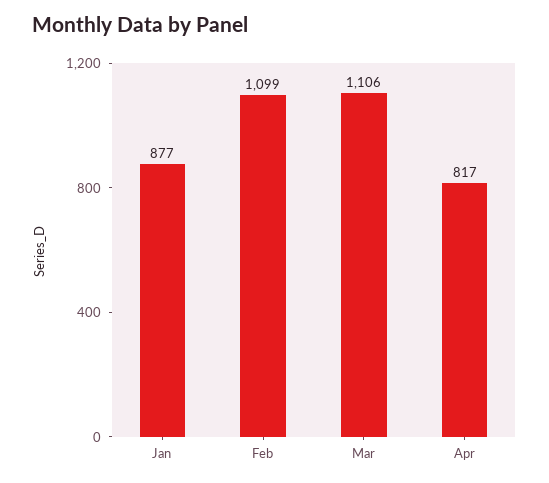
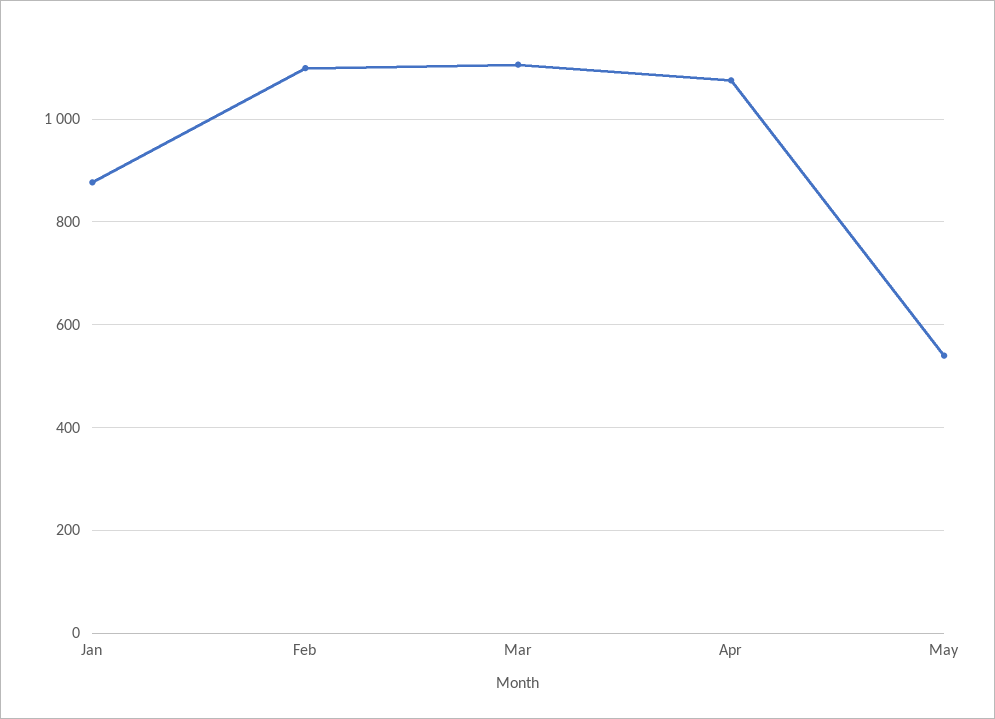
Apr: 817 -> 1080
May: none -> 540

